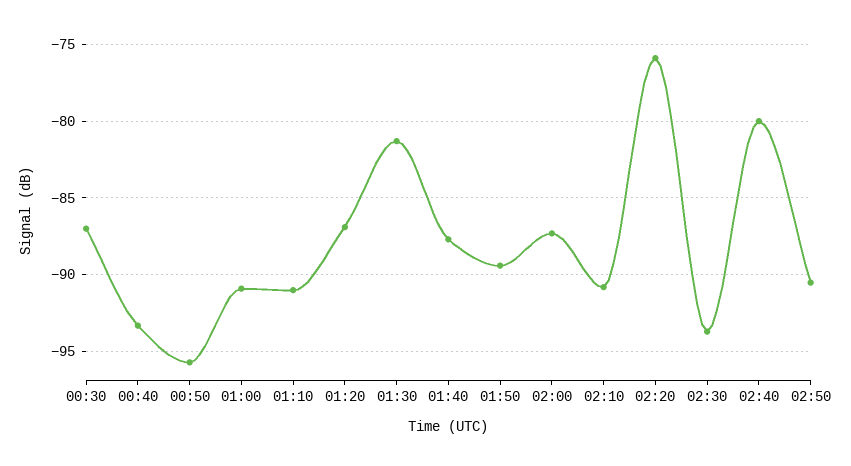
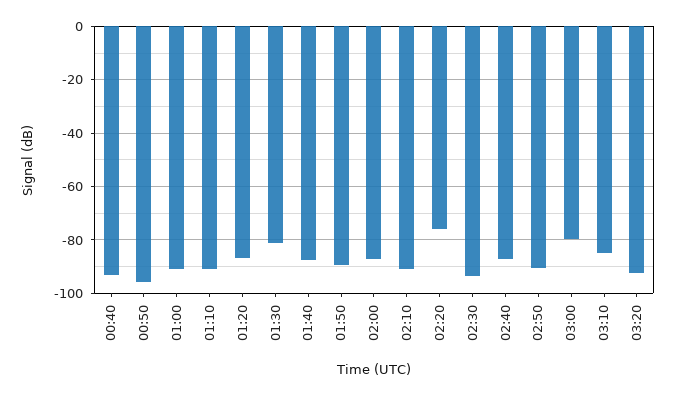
00:30: -87 -> none
02:40: -80 -> -87.5
03:00: none -> -80
03:10: none -> -85
03:20: none -> -92.5

